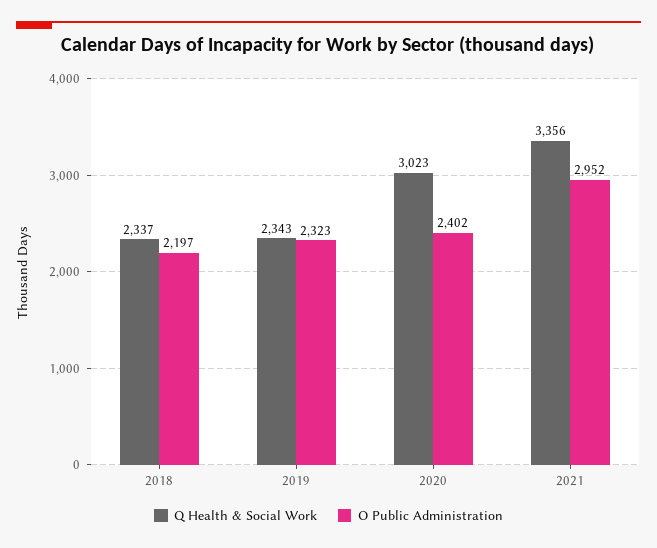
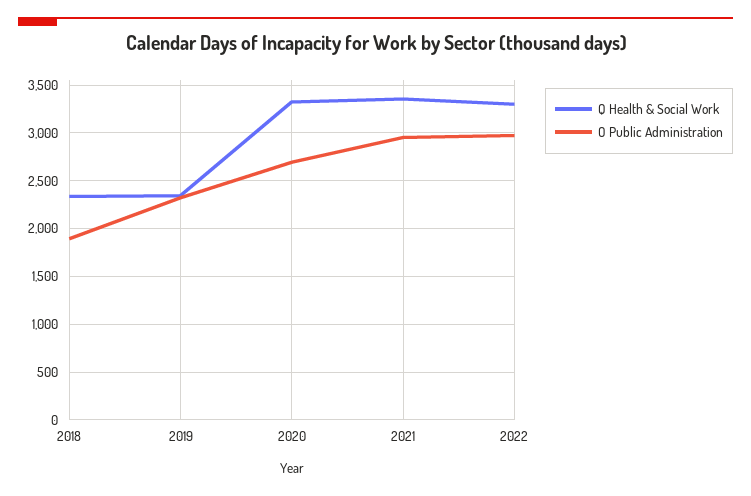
O Public Administration, 2018: 2197 -> 1900
Q Health & Social Work, 2020: 3023 -> 3300
O Public Administration, 2020: 2402 -> 2700
Q Health & Social Work, 2022: none -> 3300
O Public Administration, 2022: none -> 3000

